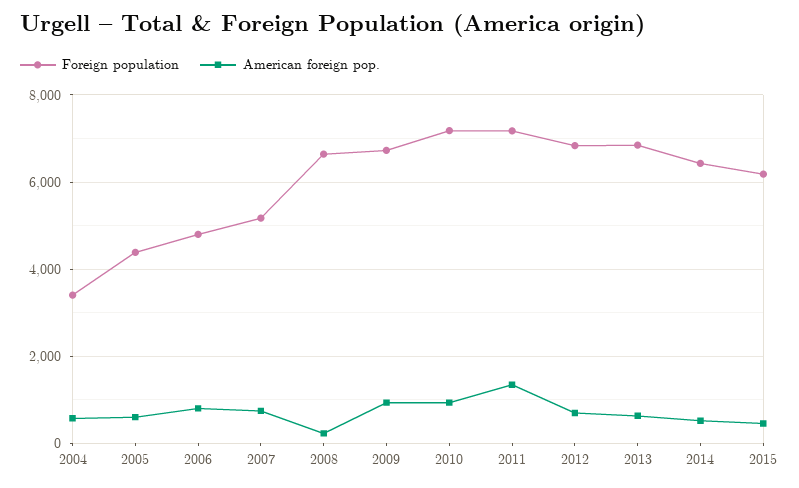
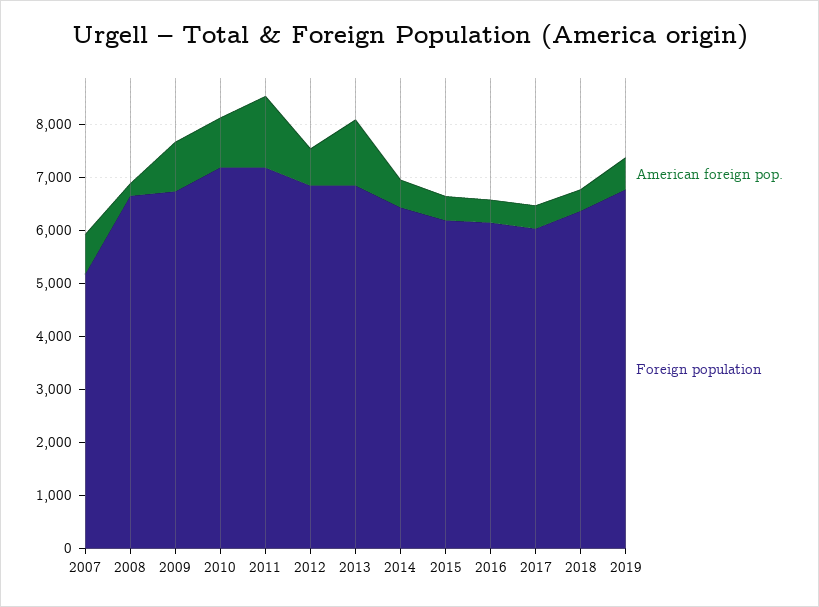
Foreign population, 2004: 3400 -> none
American foreign pop., 2004: 600 -> none
Foreign population, 2005: 4400 -> none
American foreign pop., 2005: 600 -> none
Foreign population, 2006: 4800 -> none
American foreign pop., 2006: 800 -> none
American foreign pop., 2013: 600 -> 1200
American foreign pop., 2016: none -> 400
Foreign population, 2016: none -> 6200
American foreign pop., 2017: none -> 400
Foreign population, 2017: none -> 6000
American foreign pop., 2018: none -> 400
Foreign population, 2018: none -> 6400
American foreign pop., 2019: none -> 600
Foreign population, 2019: none -> 6800

